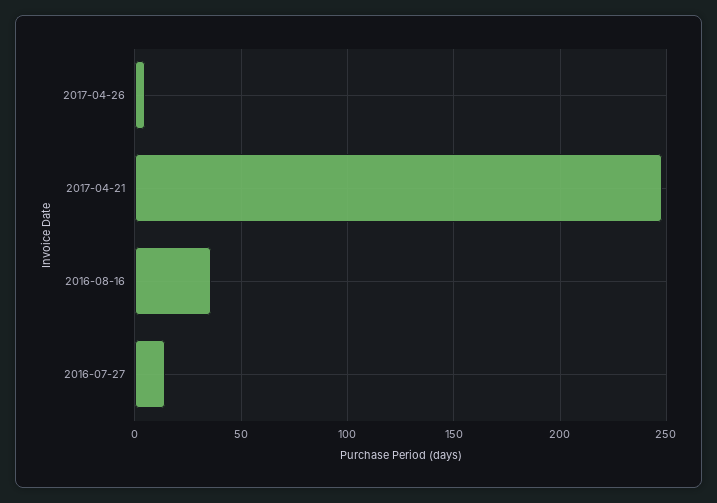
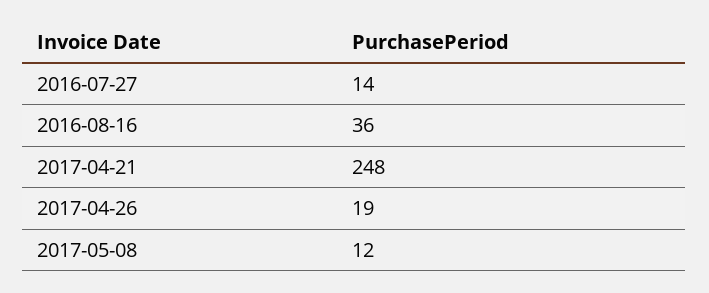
2017-04-26: 5 -> 19
2017-05-08: none -> 12

